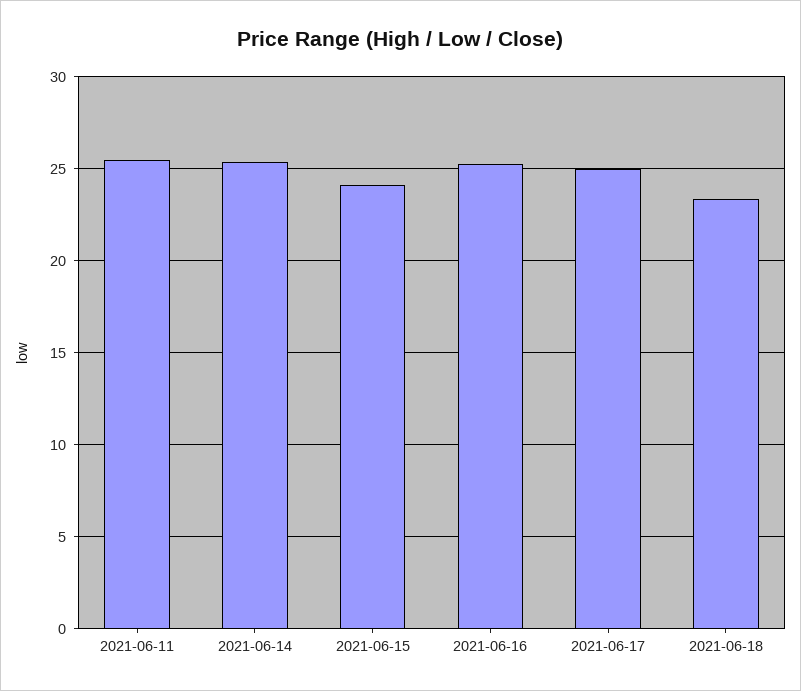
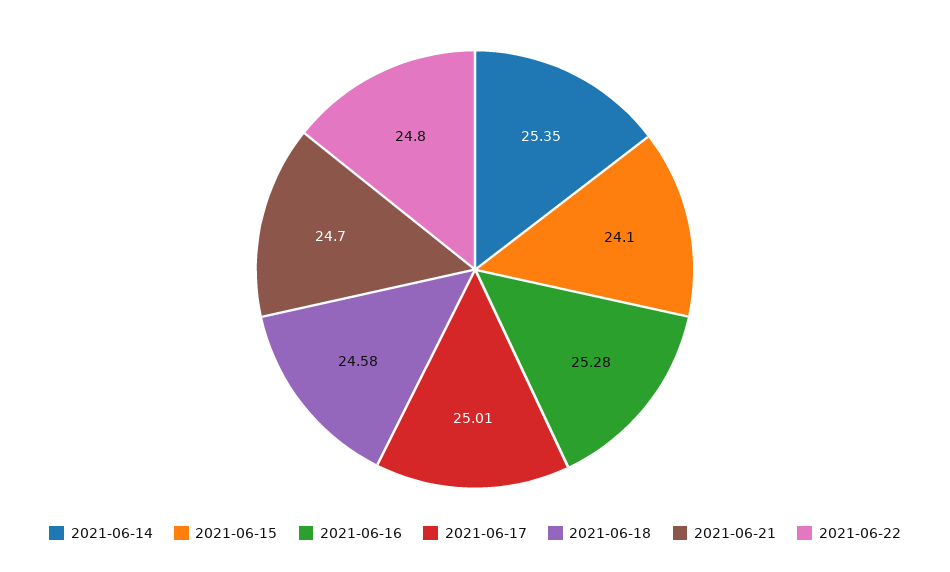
2021-06-11: 25.5 -> none
2021-06-18: 23.5 -> 24.58
2021-06-21: none -> 24.7
2021-06-22: none -> 24.8

